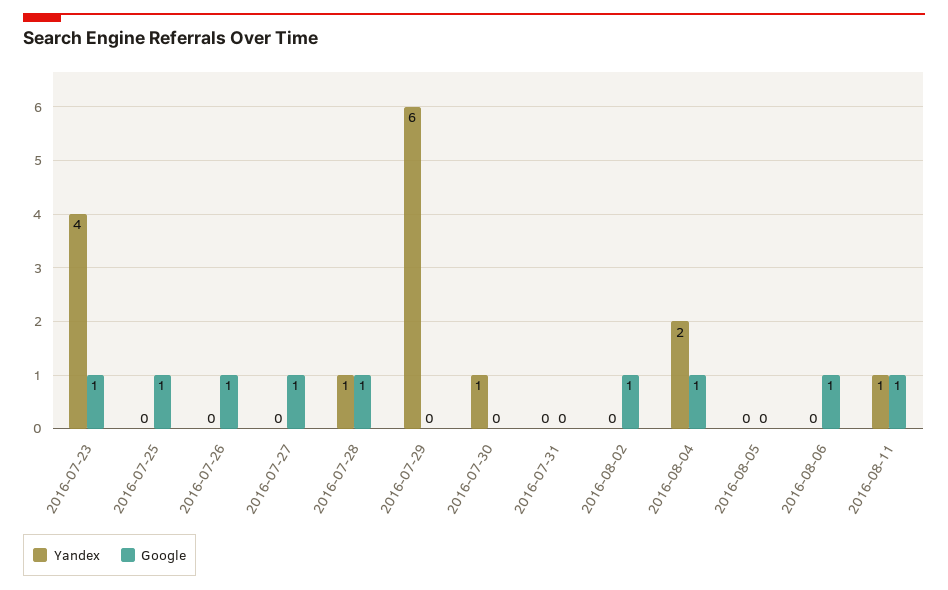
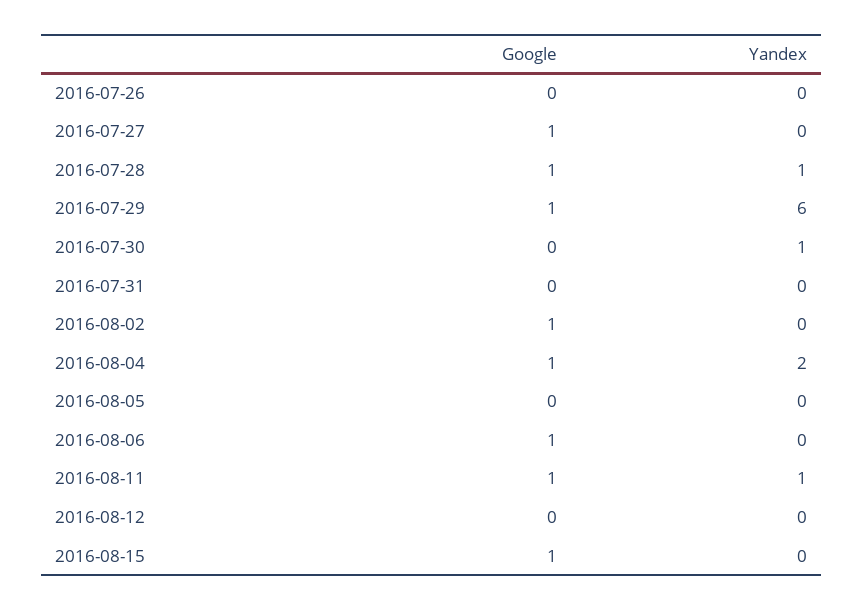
Yandex, 2016-07-23: 4 -> none
Google, 2016-07-23: 1 -> none
Yandex, 2016-07-25: 0 -> none
Google, 2016-07-25: 1 -> none
Google, 2016-07-26: 1 -> 0
Google, 2016-07-29: 0 -> 1
Google, 2016-08-12: none -> 0
Yandex, 2016-08-12: none -> 0
Google, 2016-08-15: none -> 1
Yandex, 2016-08-15: none -> 0

